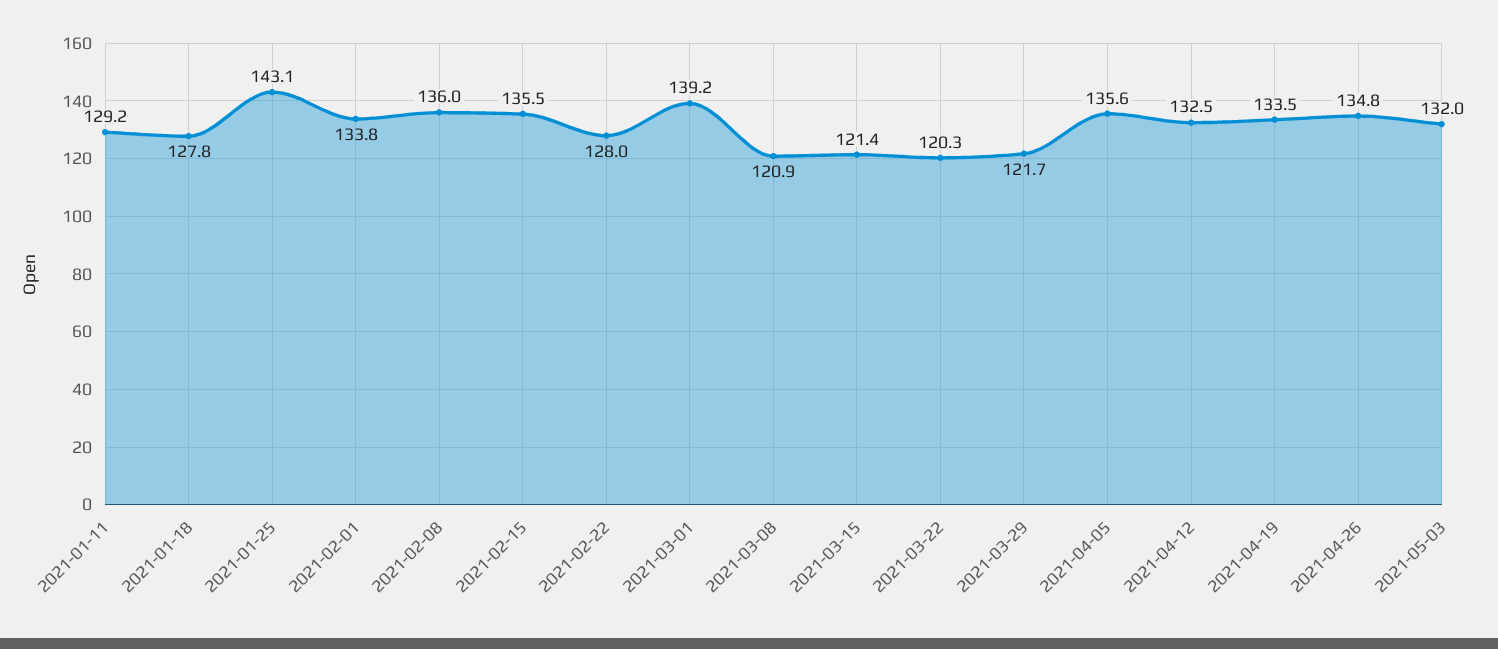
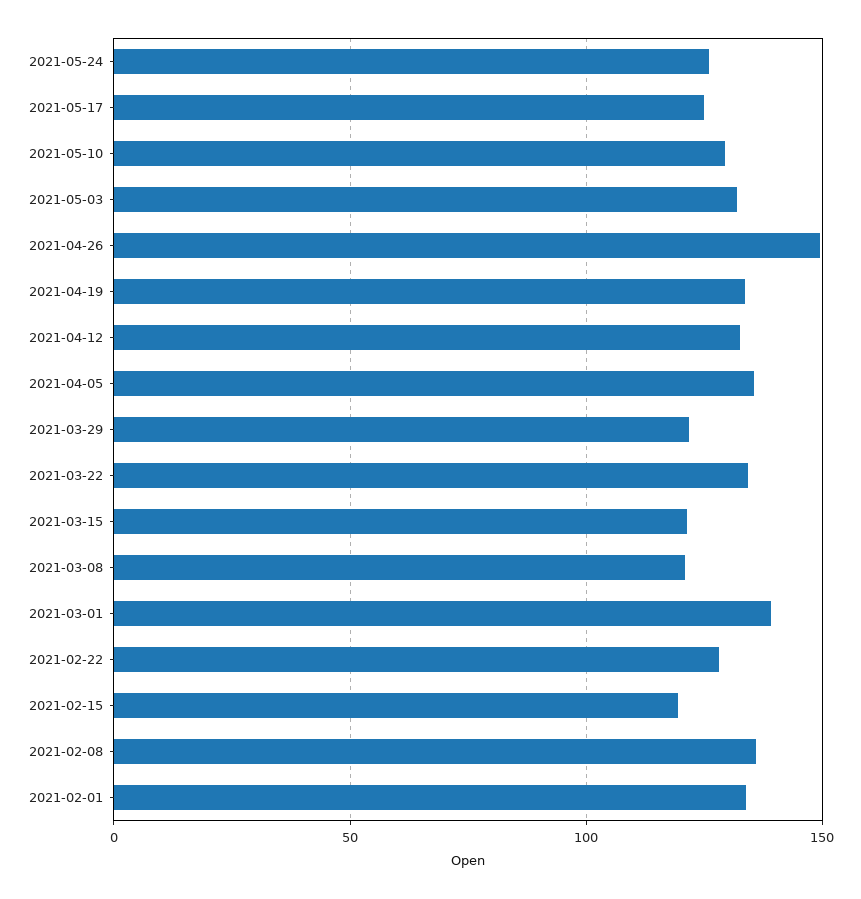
2021-01-11: 129.2 -> none
2021-01-18: 127.8 -> none
2021-01-25: 143.1 -> none
2021-02-15: 135.5 -> 120
2021-03-22: 120.3 -> 135
2021-04-26: 134.8 -> 150
2021-05-24: none -> 125
2021-05-17: none -> 125
2021-05-10: none -> 130

